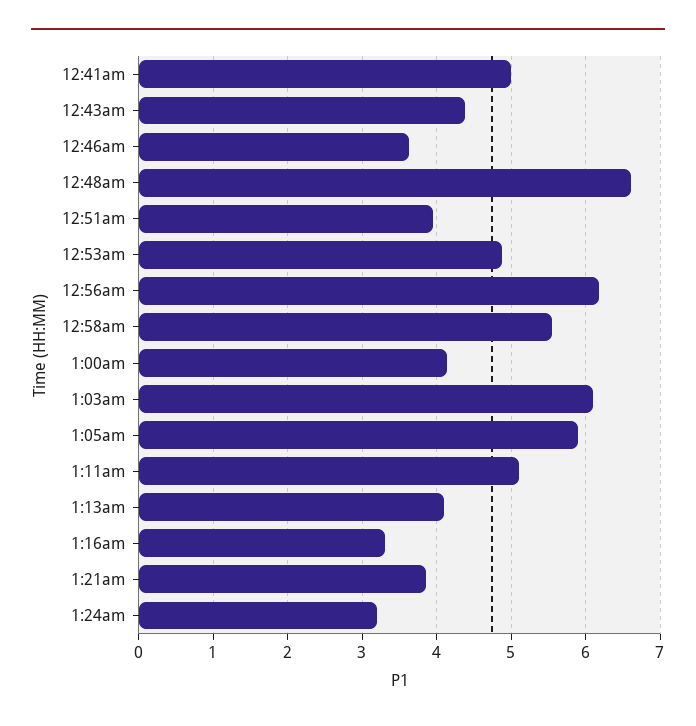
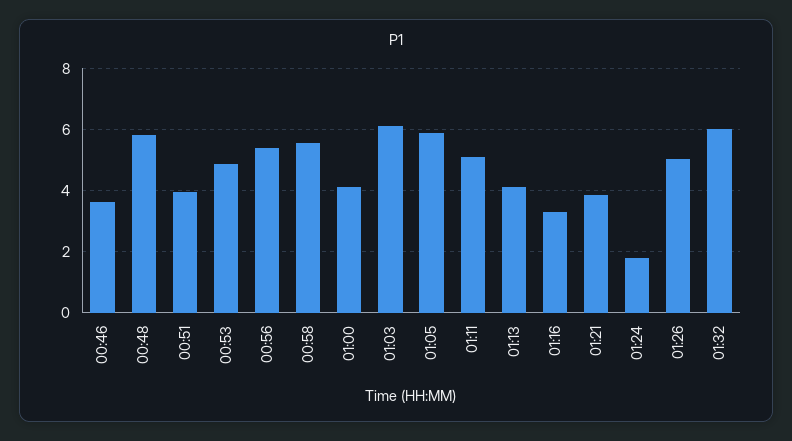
12:41am: 5 -> none
12:43am: 4.4 -> none
12:48am: 6.6 -> 5.8
12:56am: 6.2 -> 5.4
1:24am: 3.2 -> 1.8
01:26: none -> 5
01:32: none -> 6

